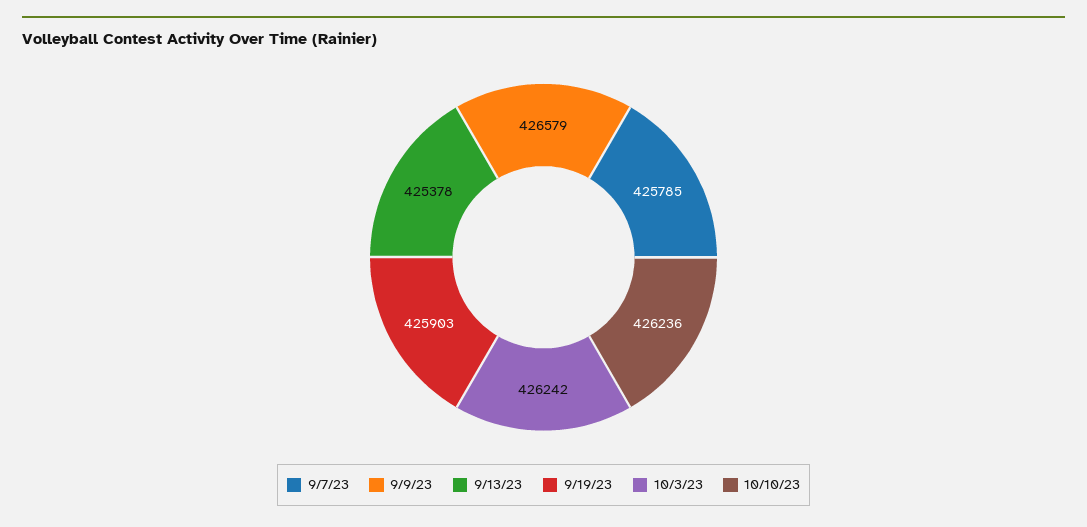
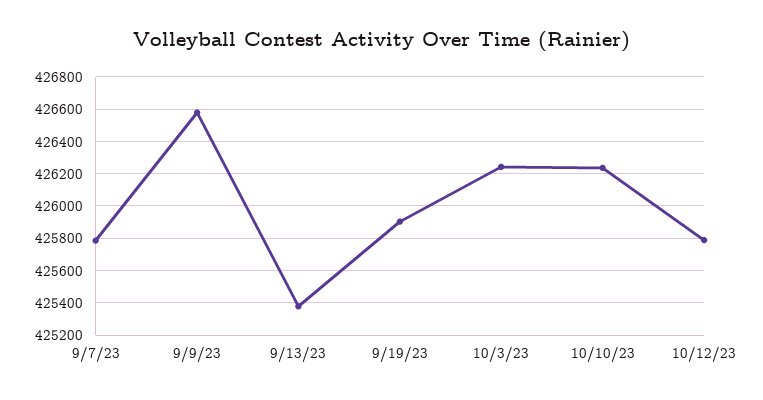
10/12/23: none -> 425800

